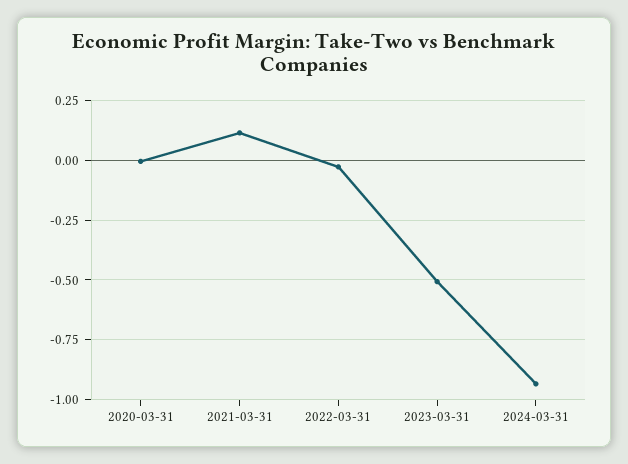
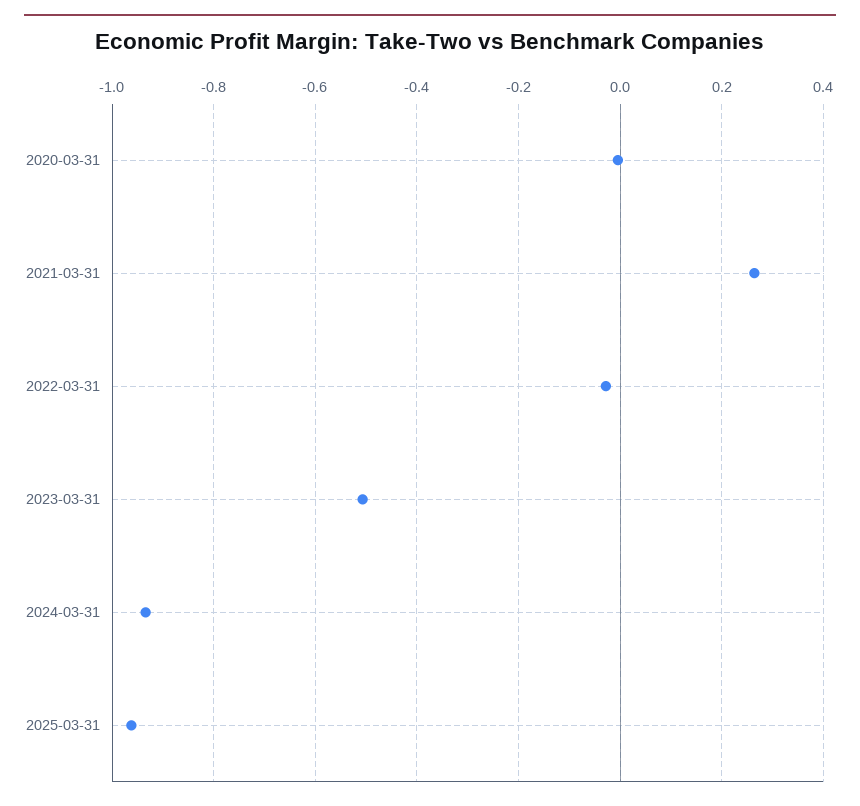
2021-03-31: 0.1 -> 0.26
2025-03-31: none -> -0.96

